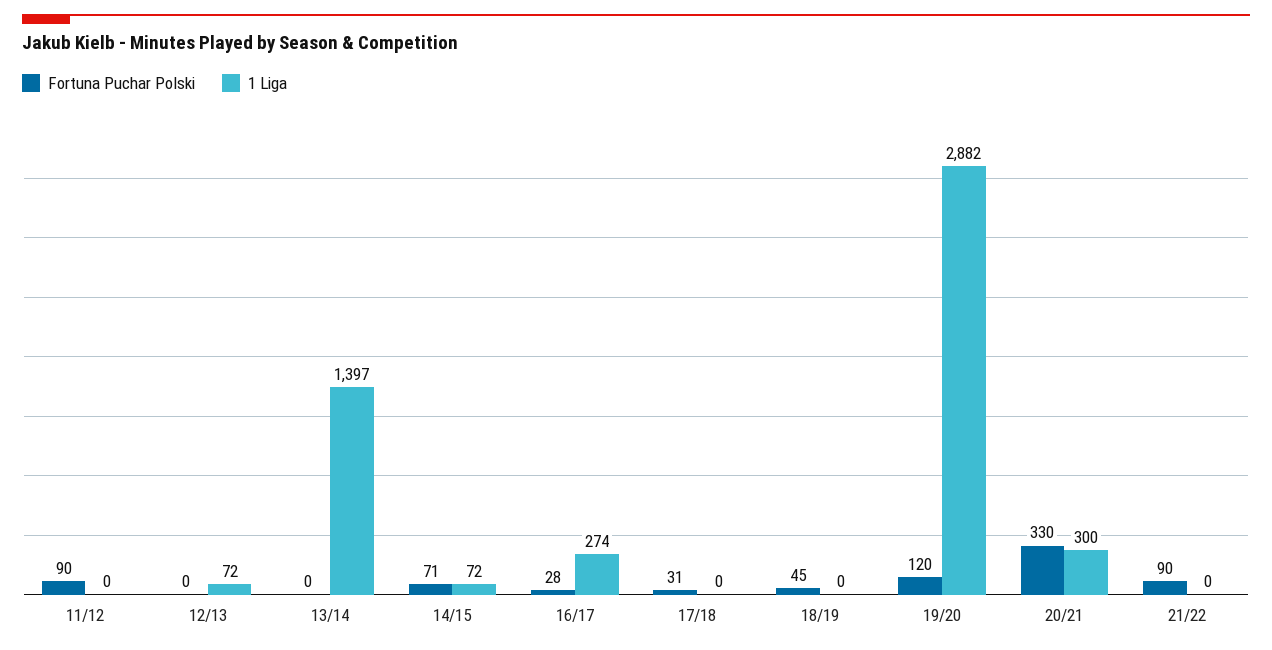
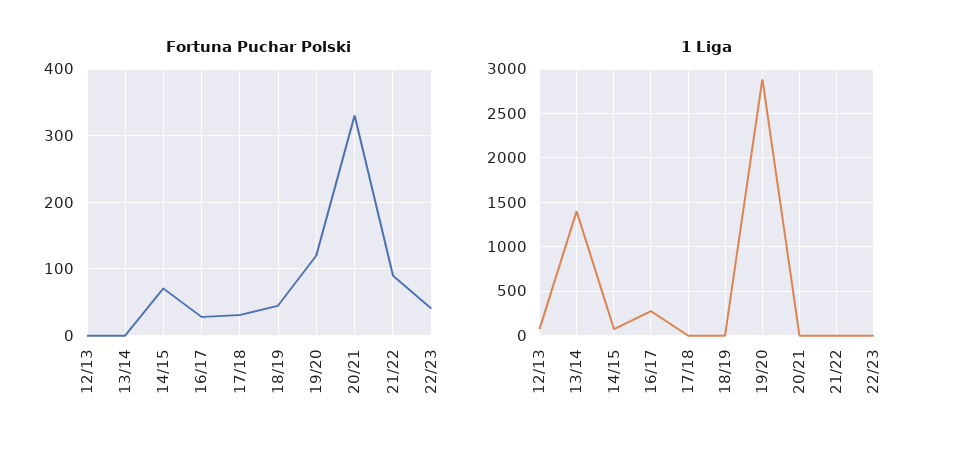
Fortuna Puchar Polski, 11/12: 90 -> none
1 Liga, 11/12: 0 -> none
1 Liga, 20/21: 300 -> 0
Fortuna Puchar Polski, 22/23: none -> 40
1 Liga, 22/23: none -> 0

